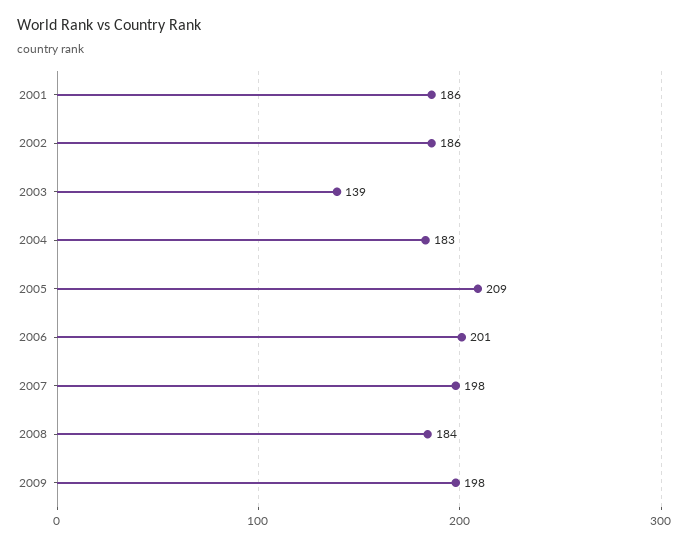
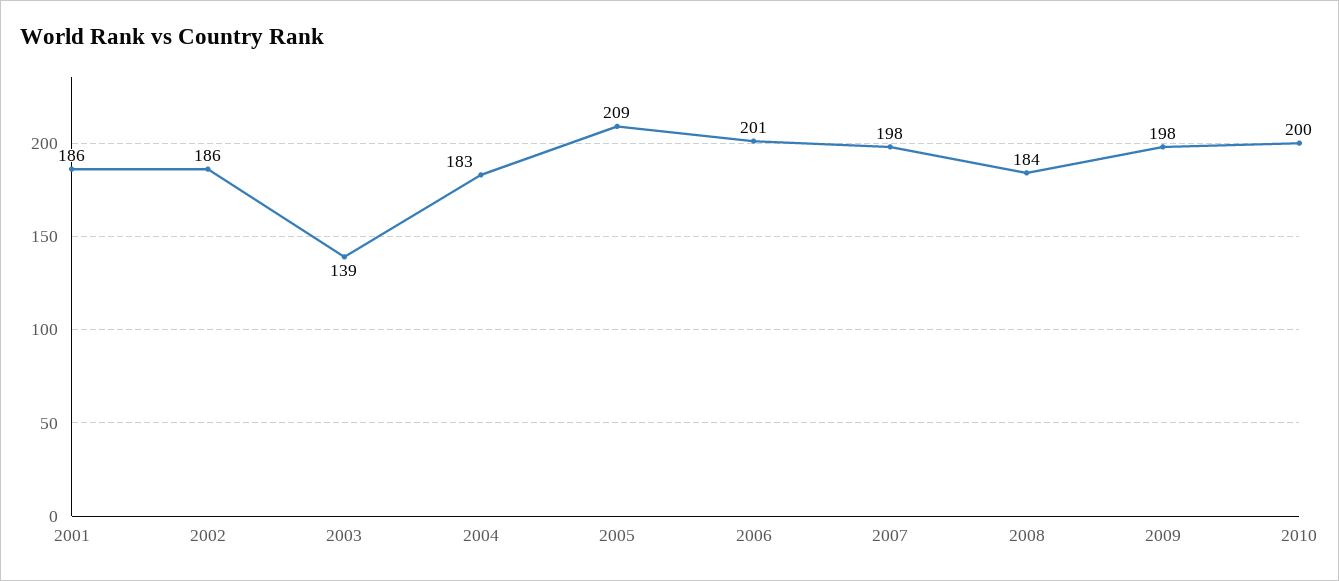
2010: none -> 200

